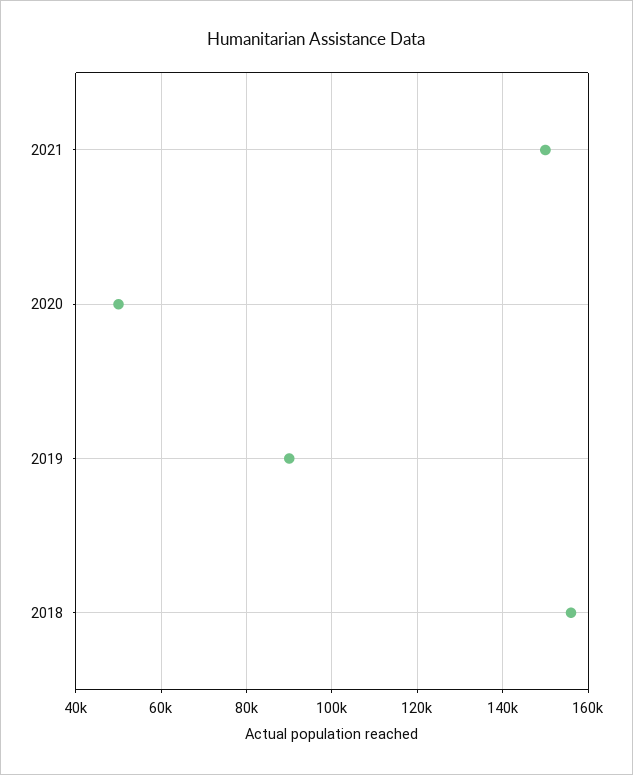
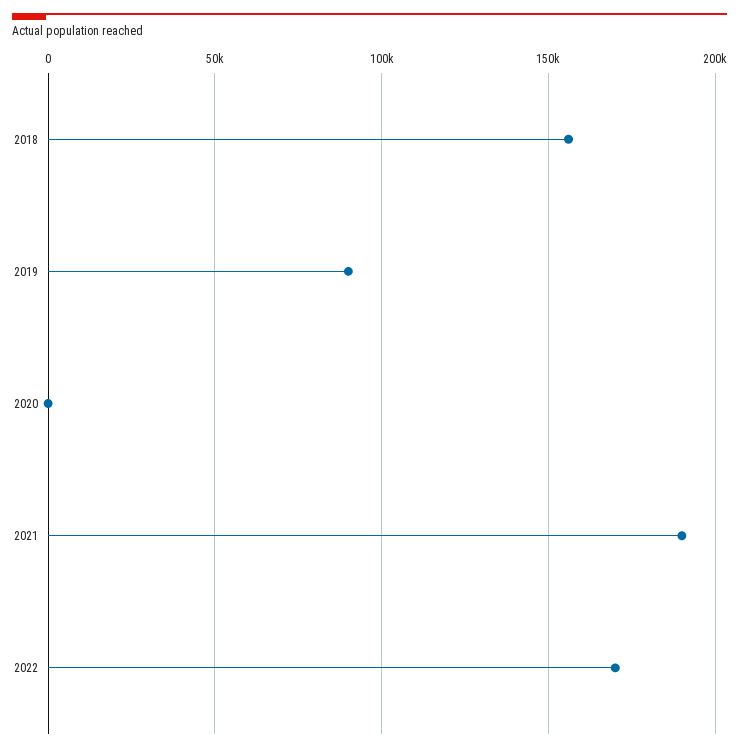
2021: 150000 -> 190000
2020: 50000 -> 0
2022: none -> 170000

